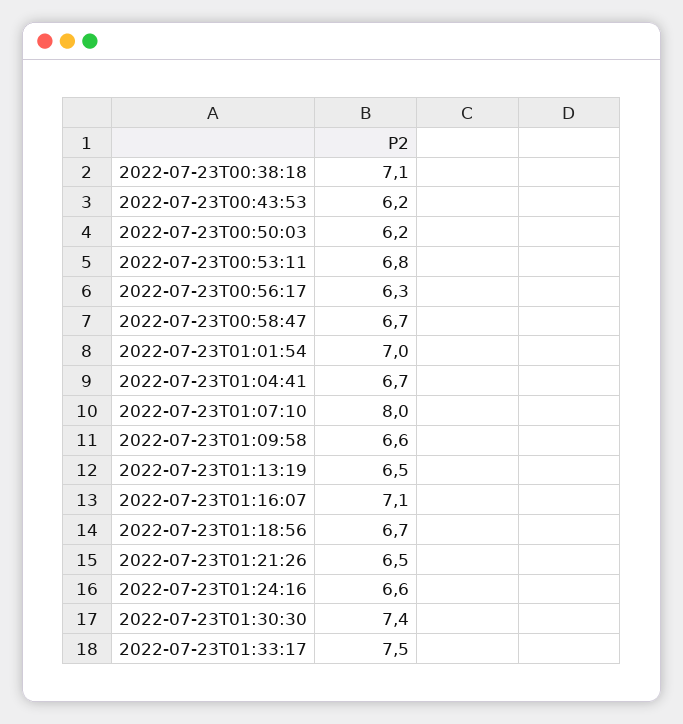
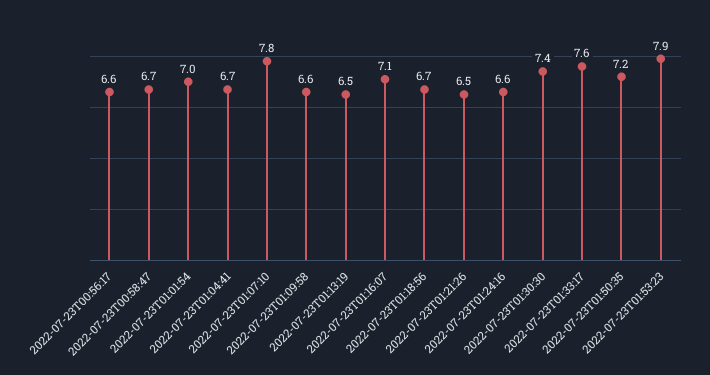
2022-07-23T00:38:18: 7.1 -> none
2022-07-23T00:43:53: 6.2 -> none
2022-07-23T00:50:03: 6.2 -> none
2022-07-23T00:53:11: 6.8 -> none
2022-07-23T00:56:17: 6.3 -> 6.6
2022-07-23T01:07:10: 8 -> 7.8
2022-07-23T01:33:17: 7.5 -> 7.6
2022-07-23T01:50:35: none -> 7.2
2022-07-23T01:53:23: none -> 7.9

